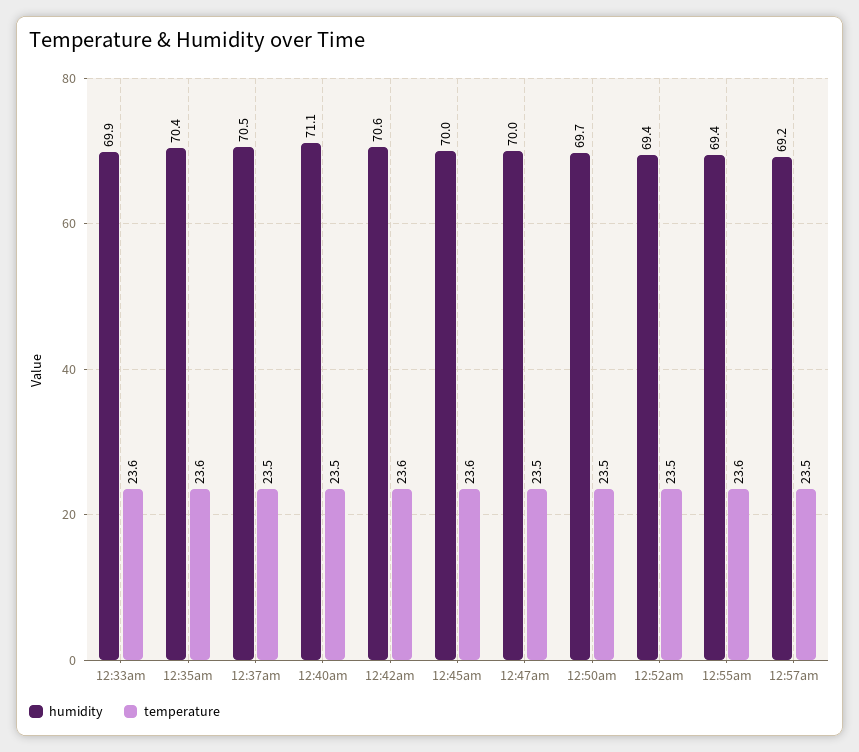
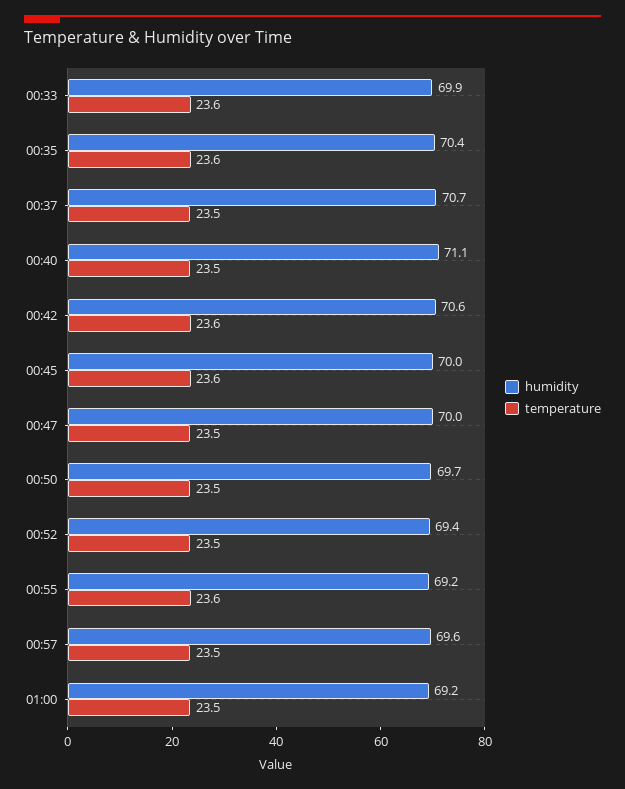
humidity, 12:37am: 70.5 -> 70.7
humidity, 12:55am: 69.4 -> 69.2
humidity, 12:57am: 69.2 -> 69.6
humidity, 01:00: none -> 69.2
temperature, 01:00: none -> 23.5

